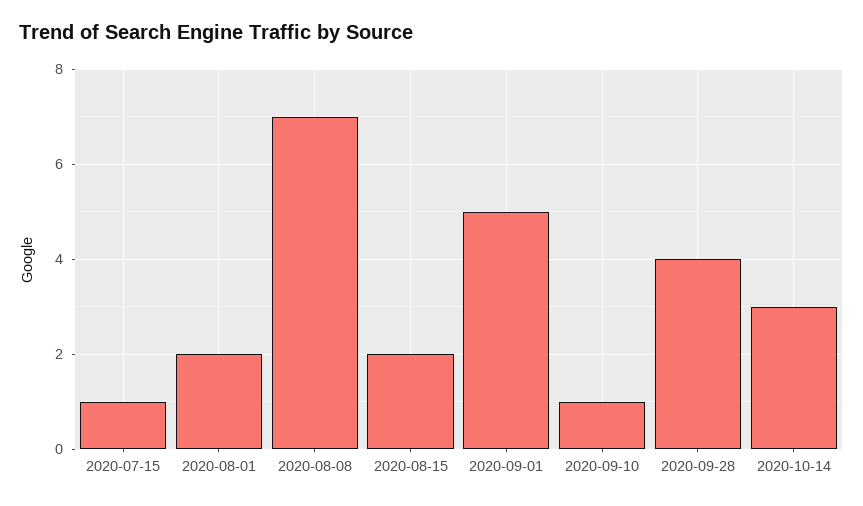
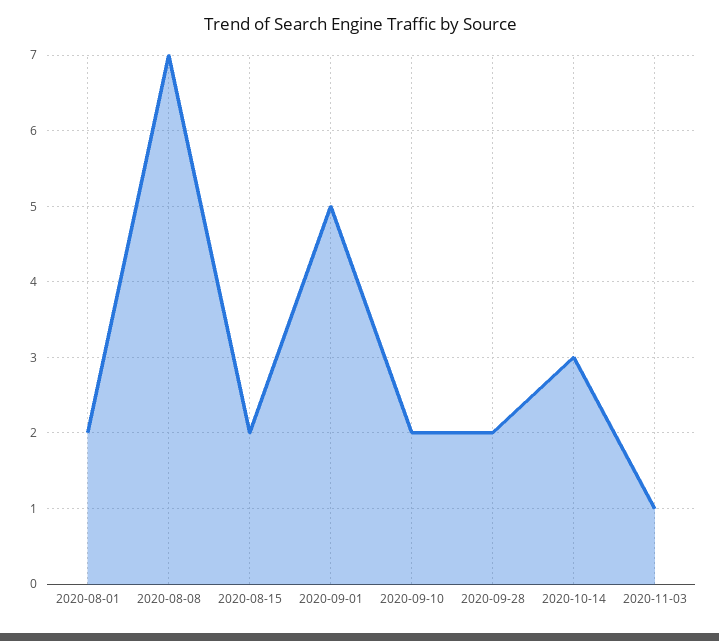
2020-07-15: 1 -> none
2020-09-10: 1 -> 2
2020-09-28: 4 -> 2
2020-11-03: none -> 1

